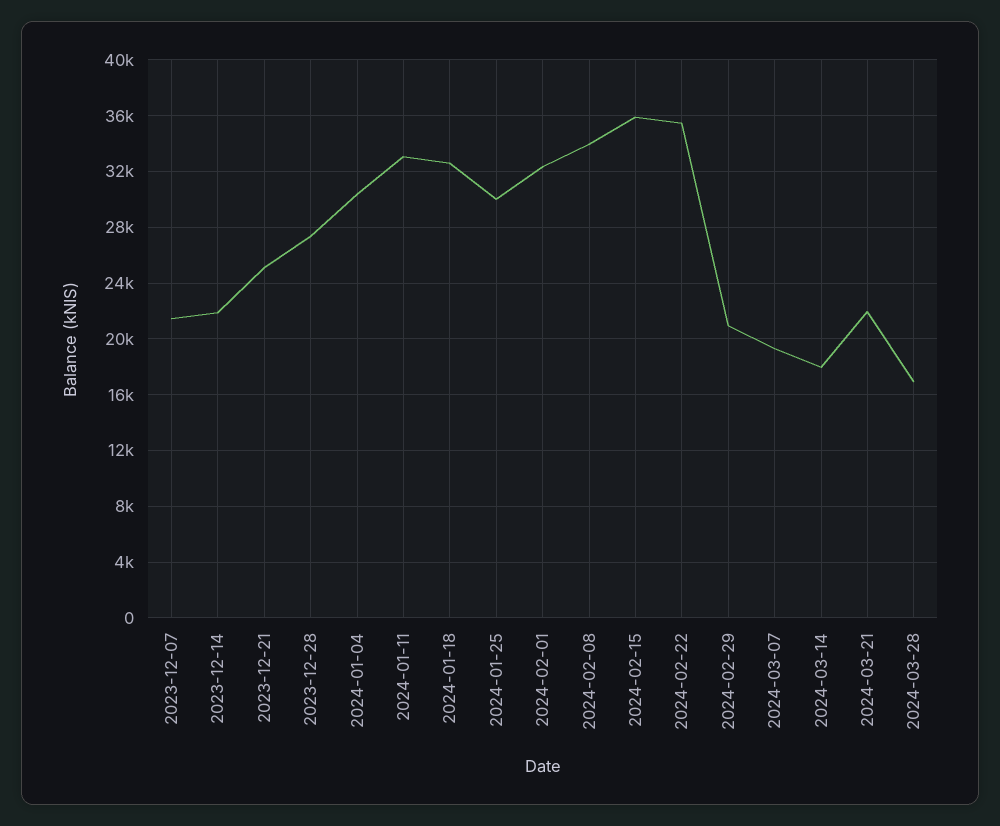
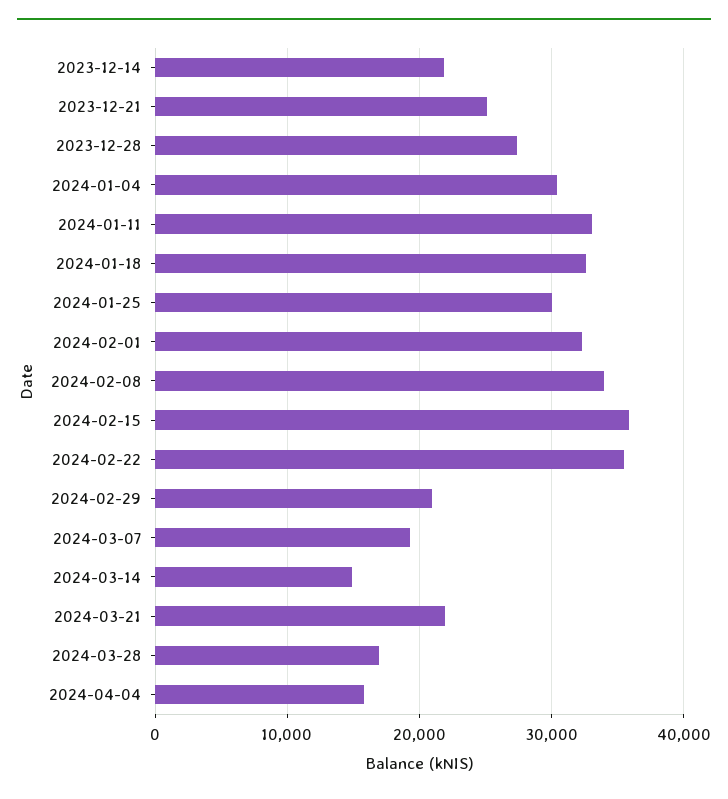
2023-12-07: 21500 -> none
2024-03-14: 18000 -> 15000
2024-04-04: none -> 16000

